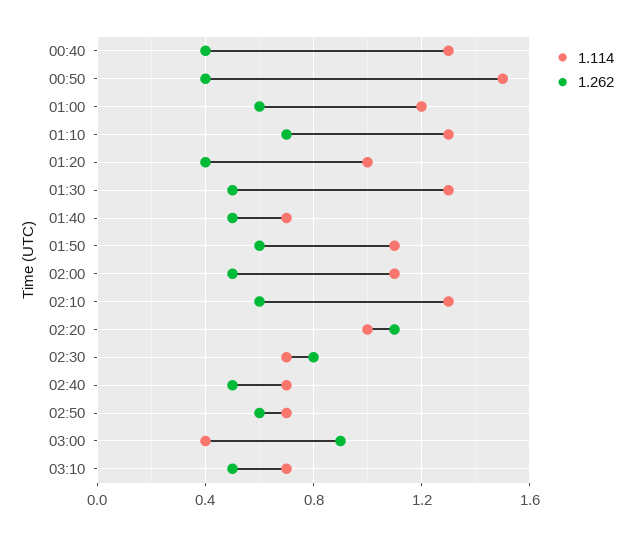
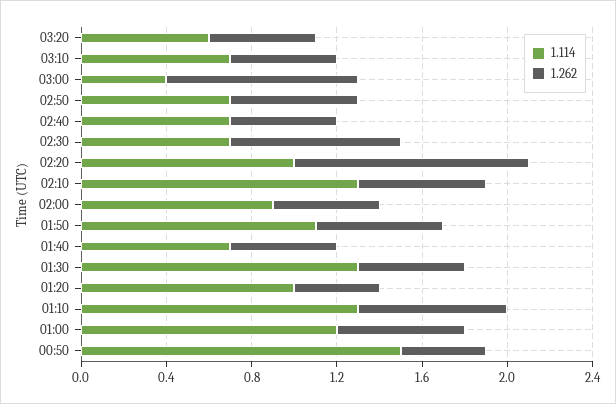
1.114, 00:40: 1.3 -> none
1.262, 00:40: 0.4 -> none
1.114, 02:00: 1.1 -> 0.9
1.114, 03:20: none -> 0.6
1.262, 03:20: none -> 0.5

